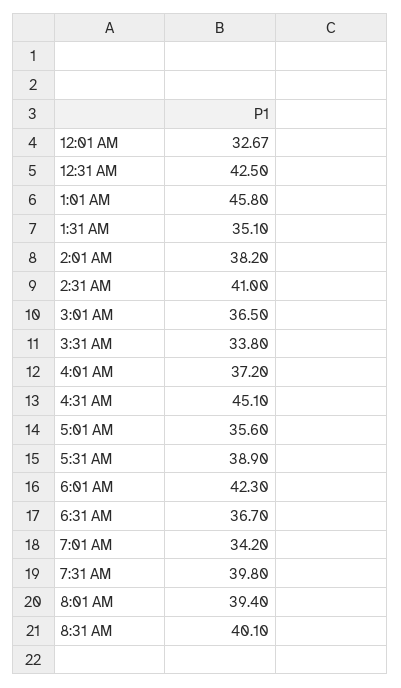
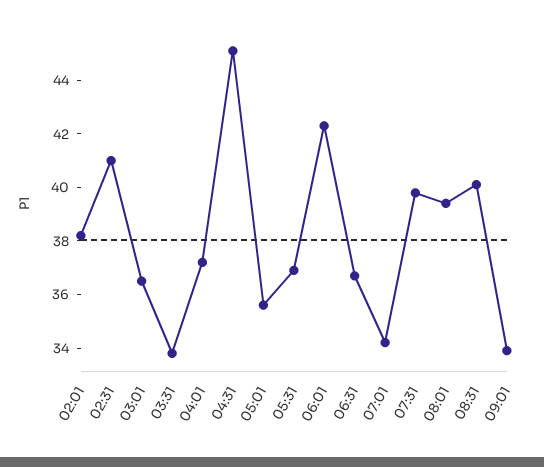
12:01 AM: 32.67 -> none
12:31 AM: 42.5 -> none
1:01 AM: 45.8 -> none
1:31 AM: 35.1 -> none
5:31 AM: 38.9 -> 37
09:01: none -> 34

